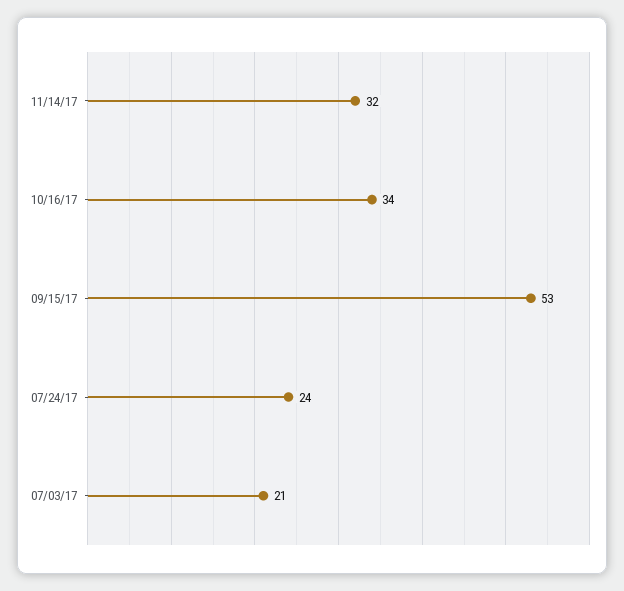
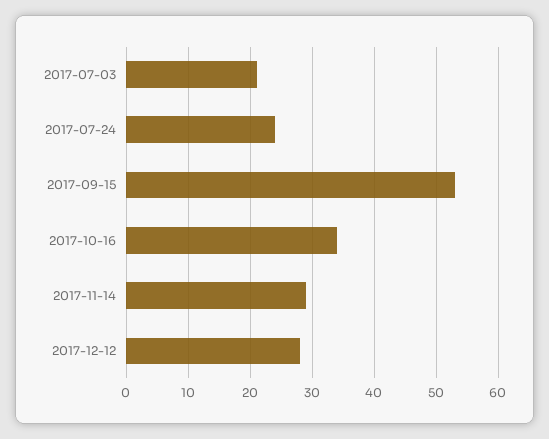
11/14/17: 32 -> 29
2017-12-12: none -> 28

